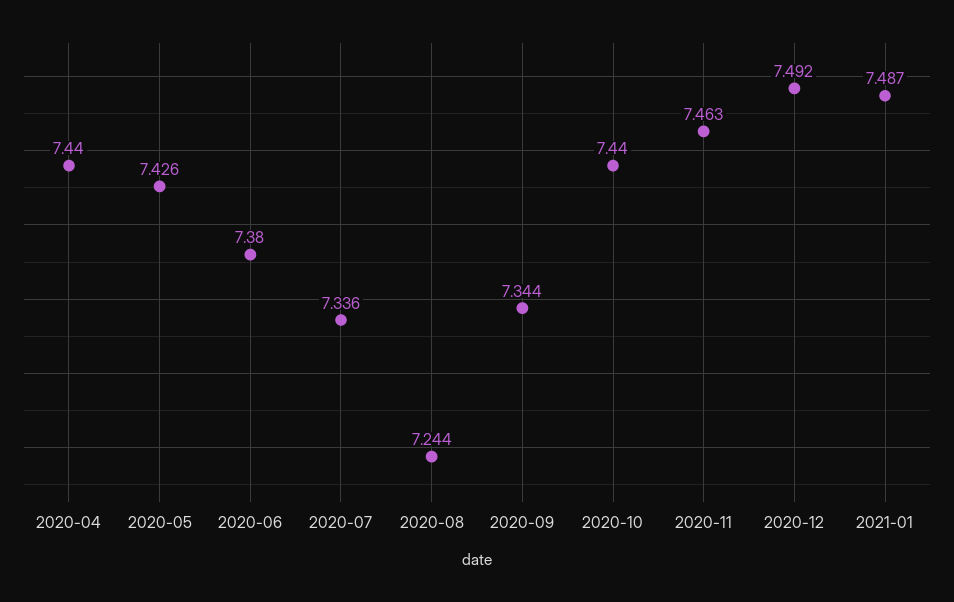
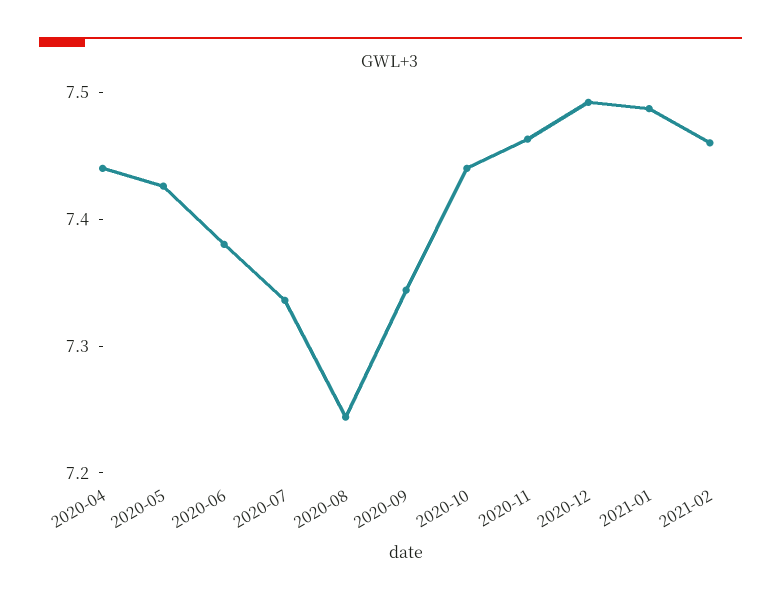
2021-02: none -> 7.46

